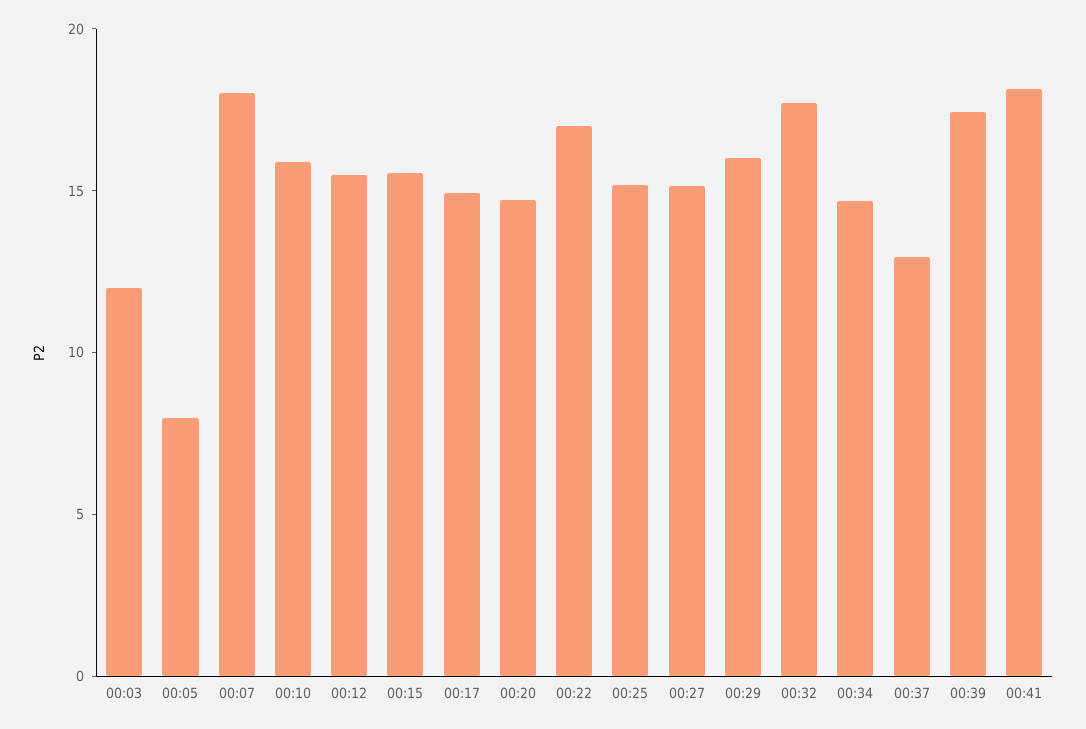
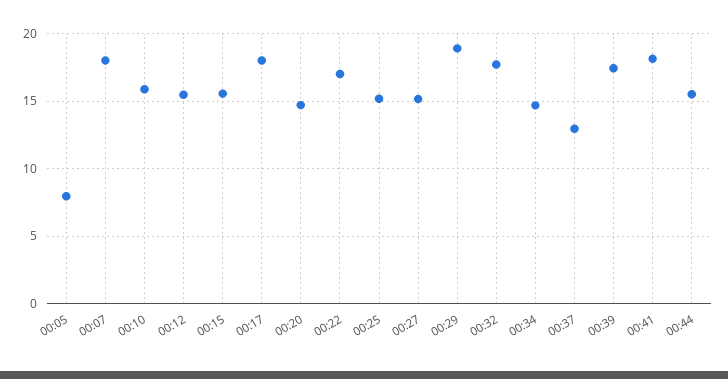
00:03: 12 -> none
00:17: 15 -> 18
00:29: 16 -> 19
00:44: none -> 15.5

